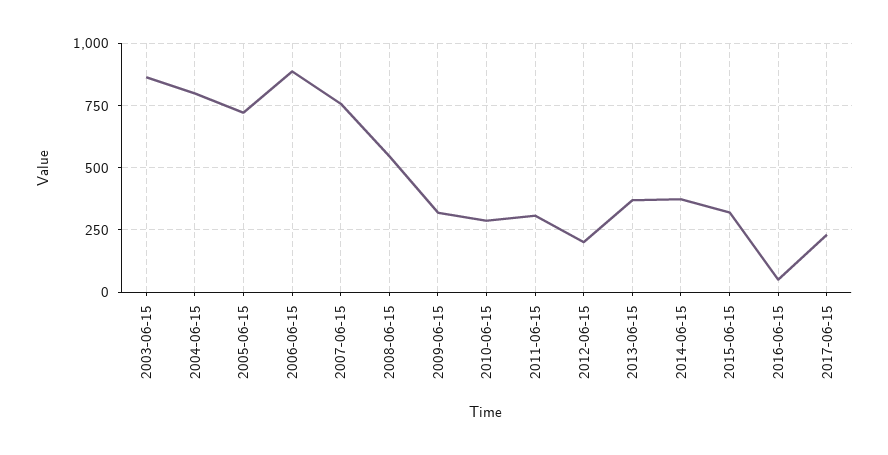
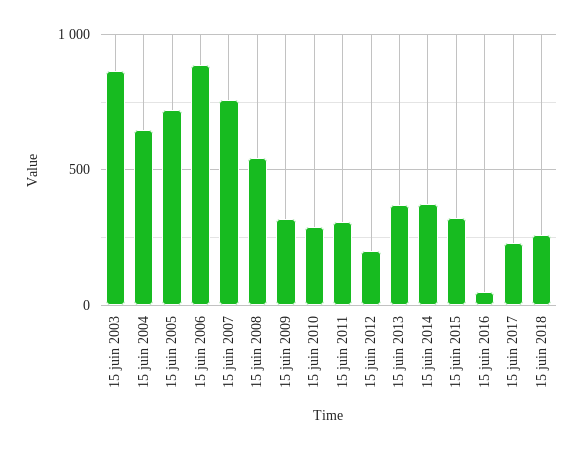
2004-06-15: 800 -> 650
15 juin 2018: none -> 250

